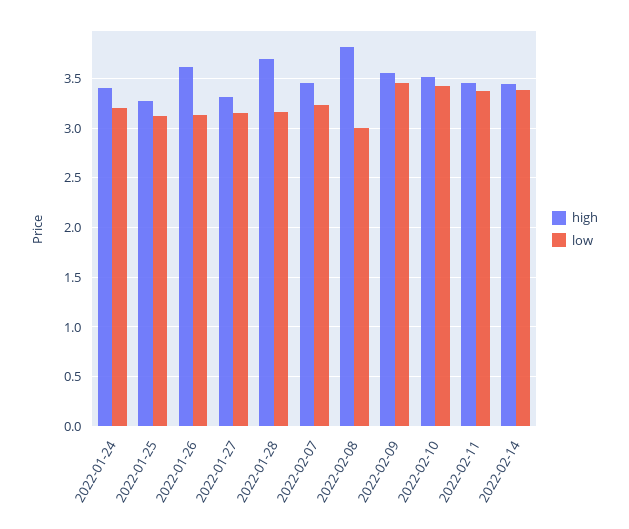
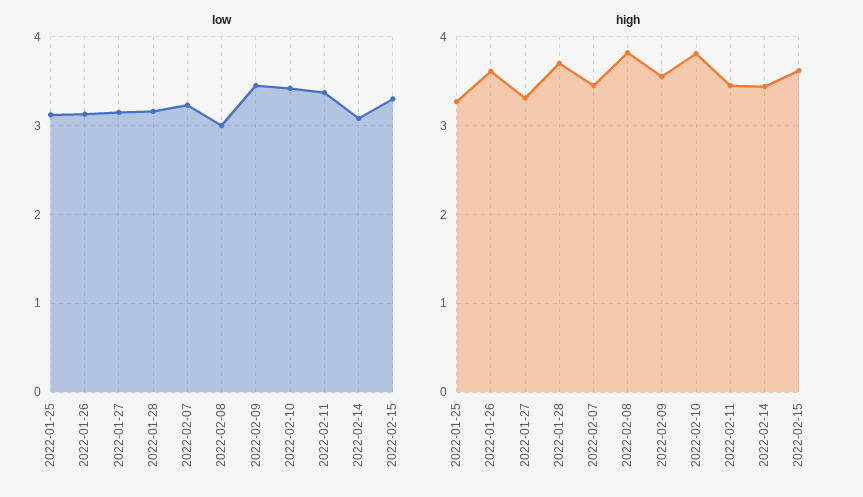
high, 2022-01-24: 3.4 -> none
low, 2022-01-24: 3.2 -> none
high, 2022-02-10: 3.5 -> 3.8
low, 2022-02-14: 3.4 -> 3.1
low, 2022-02-15: none -> 3.3
high, 2022-02-15: none -> 3.6

